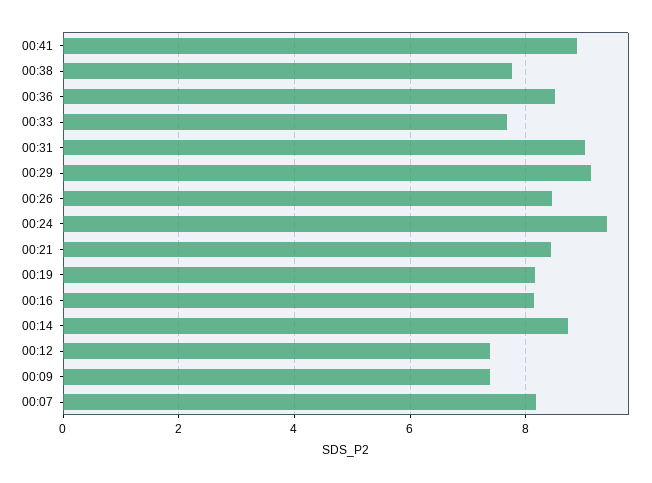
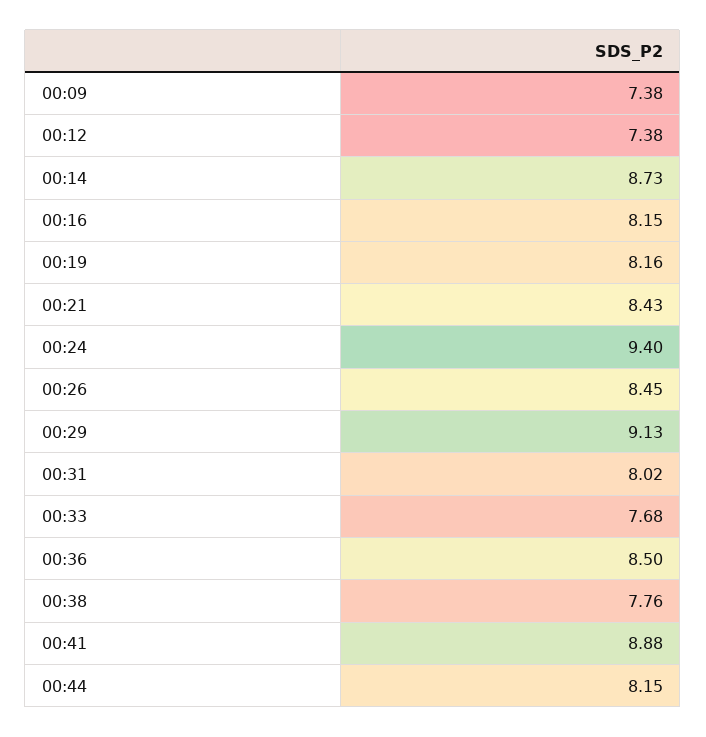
00:31: 9 -> 8.02
00:07: 8.2 -> none
00:44: none -> 8.15

